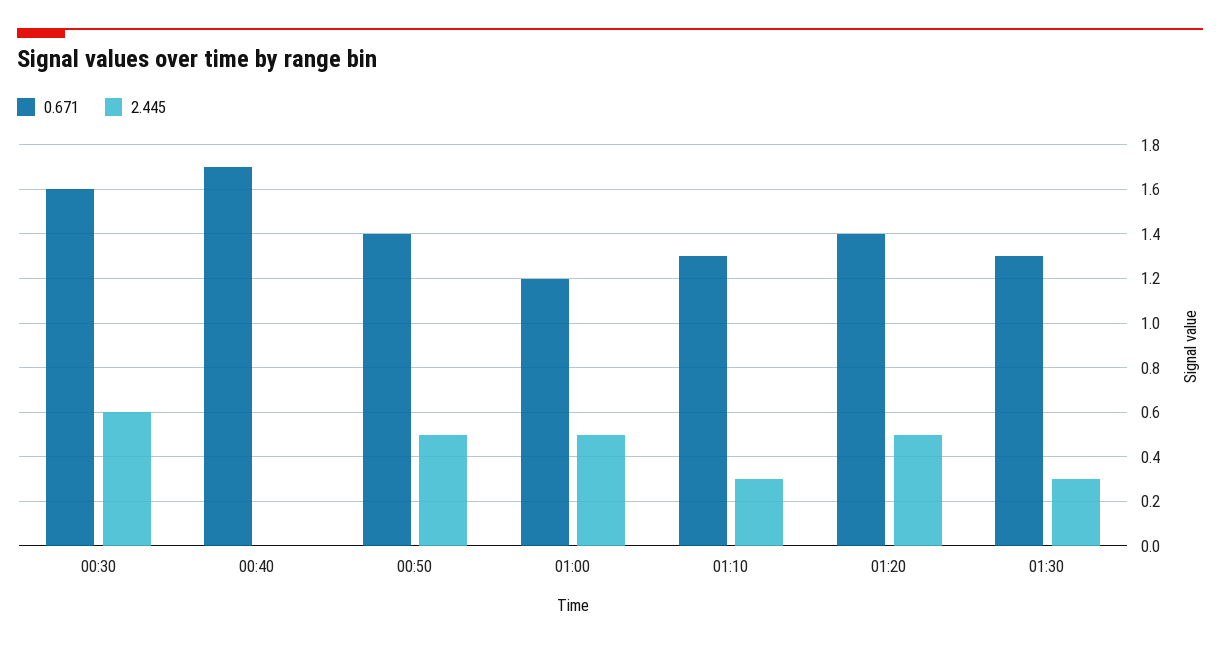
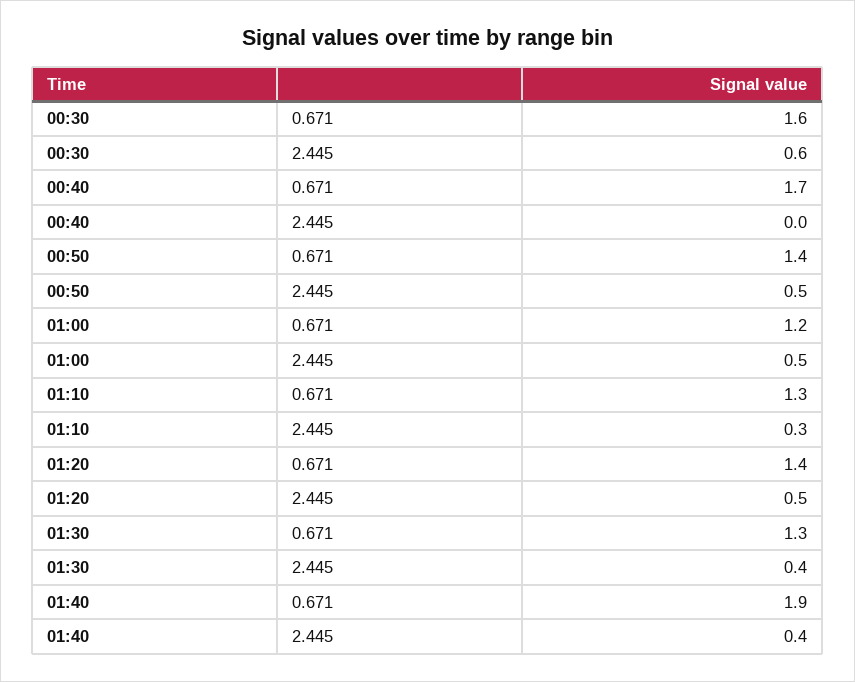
2.445, 01:30: 0.3 -> 0.4
0.671, 01:40: none -> 1.9
2.445, 01:40: none -> 0.4

